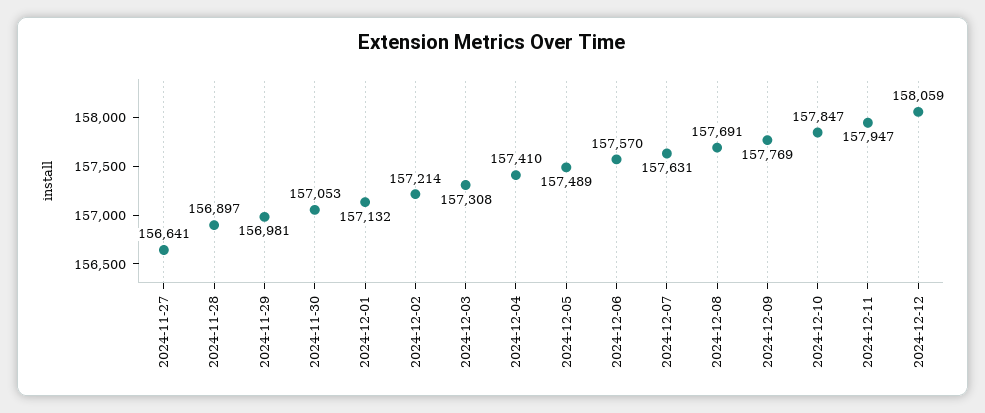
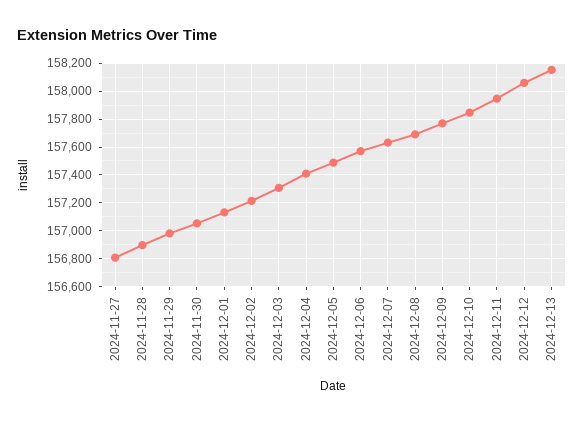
2024-11-27: 156641 -> 156800
2024-12-13: none -> 158150

